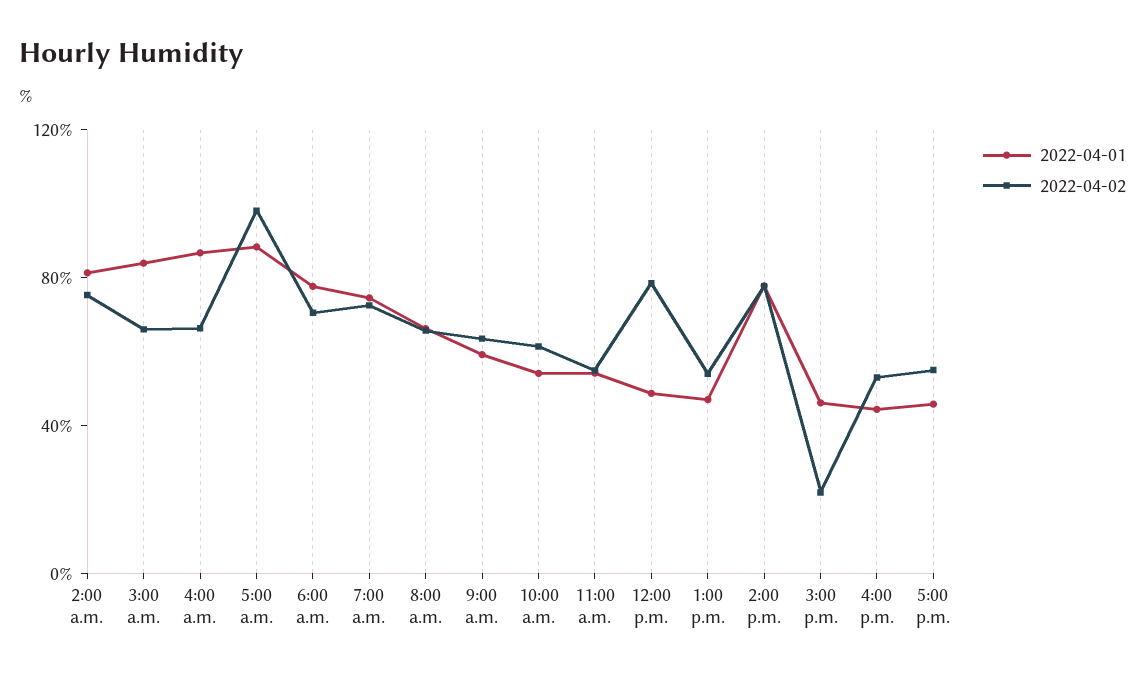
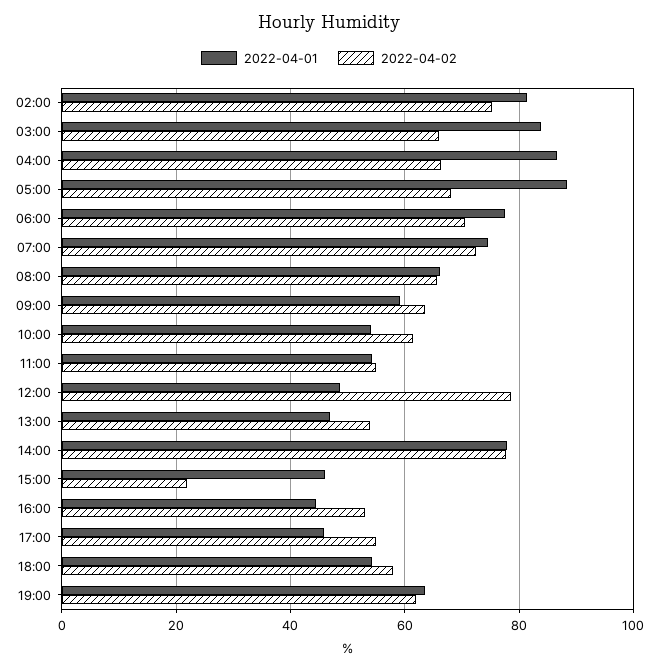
2022-04-02, 5:00 a.m.: 100 -> 68
2022-04-01, 18:00: none -> 54
2022-04-02, 18:00: none -> 58
2022-04-01, 19:00: none -> 64
2022-04-02, 19:00: none -> 62

